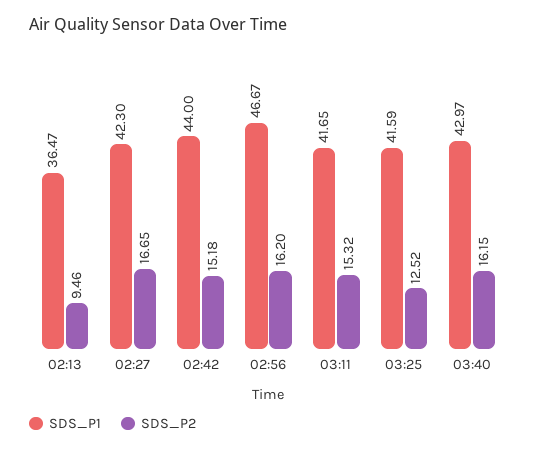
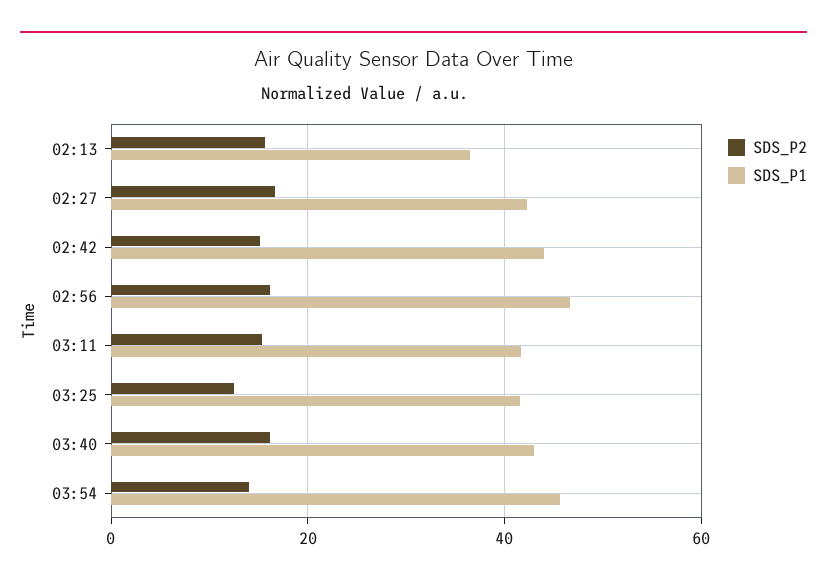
SDS_P2, 02:13: 9.46 -> 16
SDS_P2, 03:54: none -> 14
SDS_P1, 03:54: none -> 46

